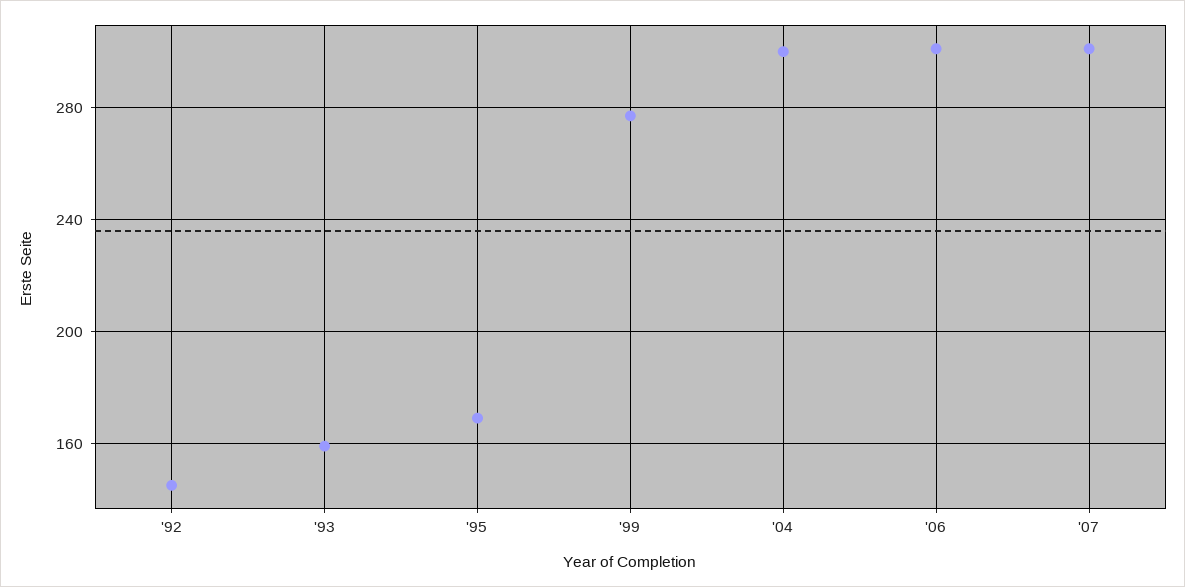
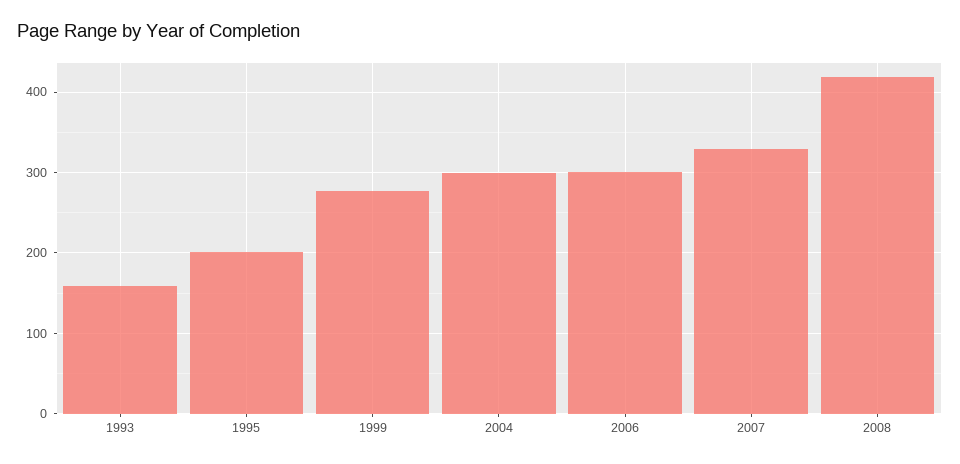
'92: 145 -> none
'95: 170 -> 200
'07: 300 -> 330
2008: none -> 420

